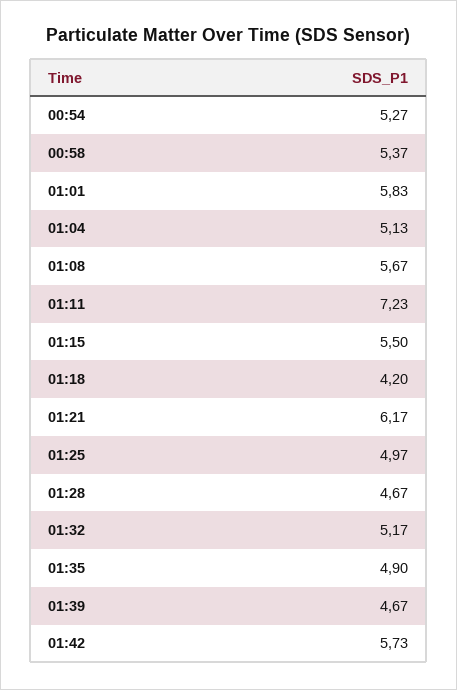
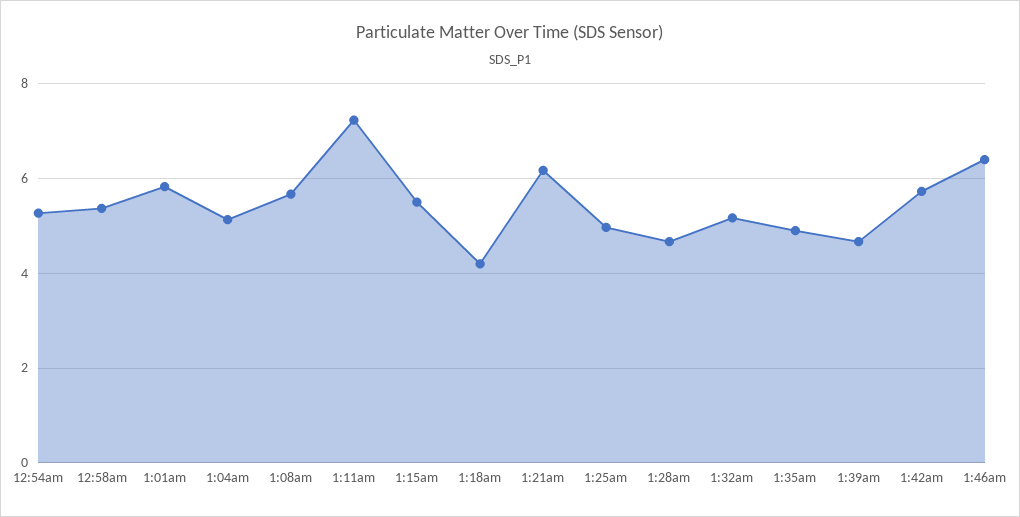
1:46am: none -> 6.4

